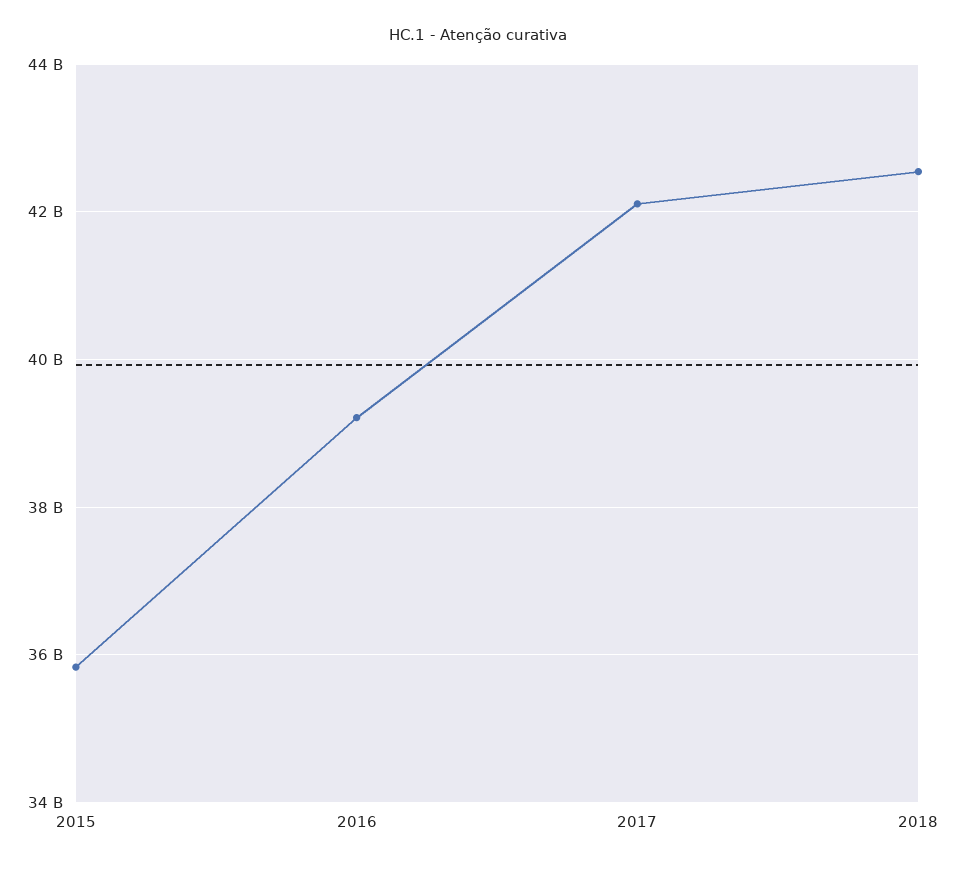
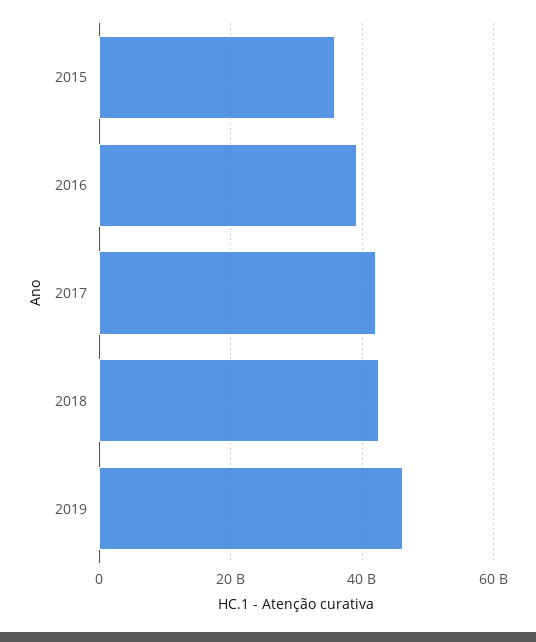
2019: none -> 46000000000

